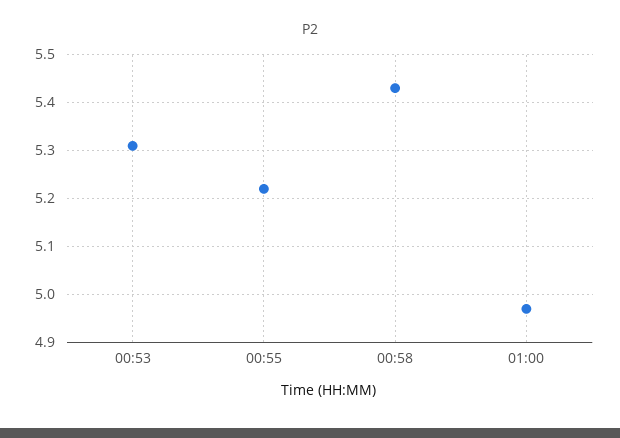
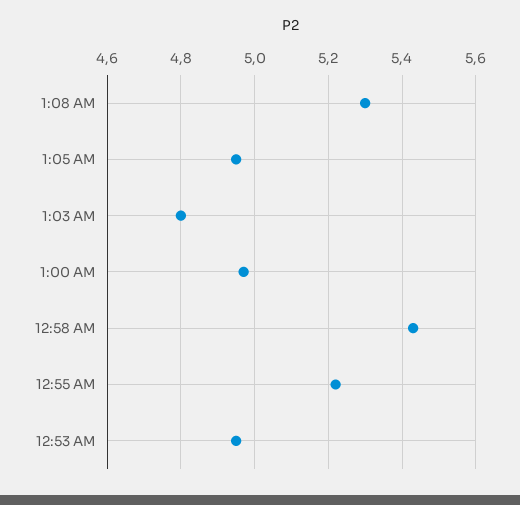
00:53: 5.3 -> 4.95
1:08 AM: none -> 5.3
1:05 AM: none -> 4.95
1:03 AM: none -> 4.8

